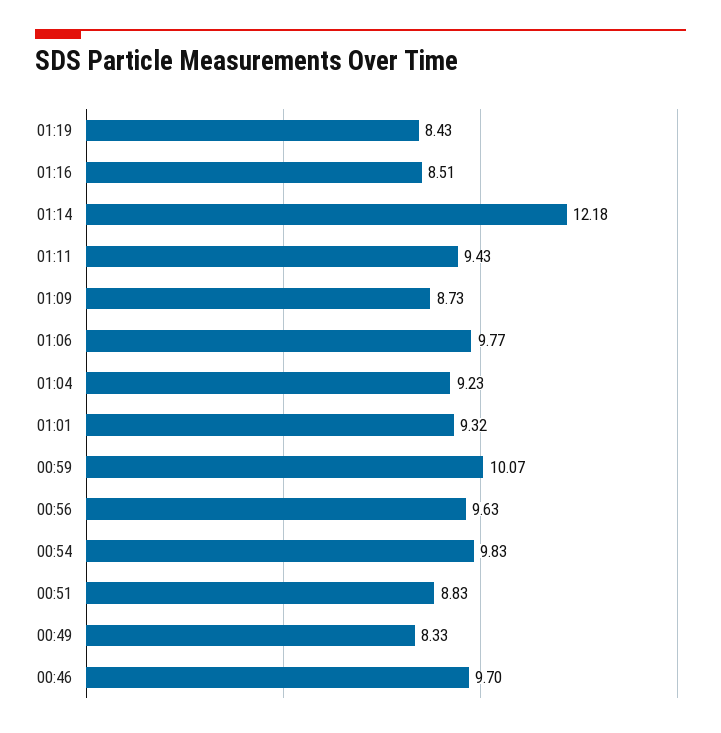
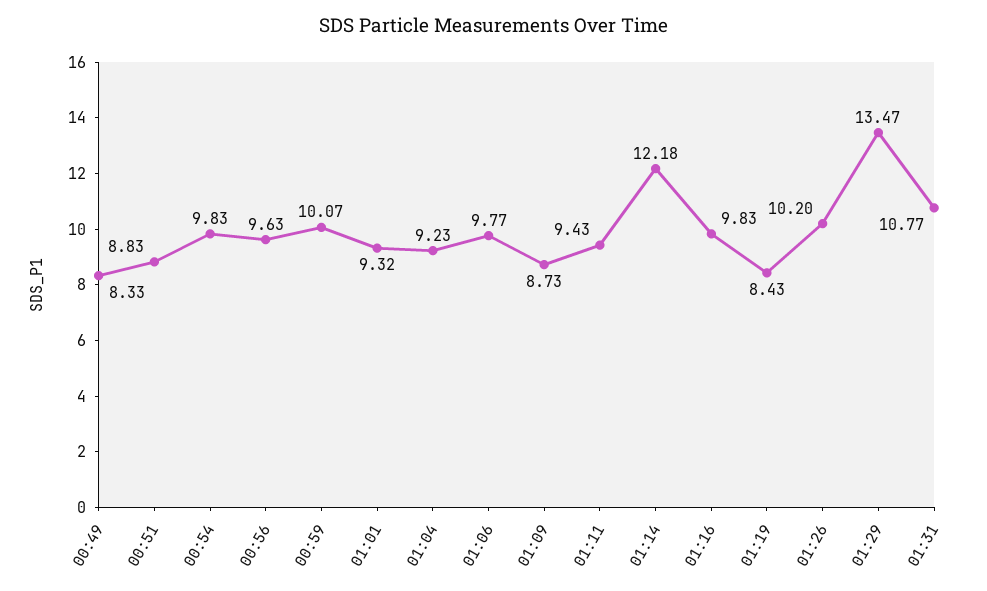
01:16: 8.51 -> 9.83
00:46: 9.7 -> none
01:26: none -> 10.2
01:29: none -> 13.47
01:31: none -> 10.77

